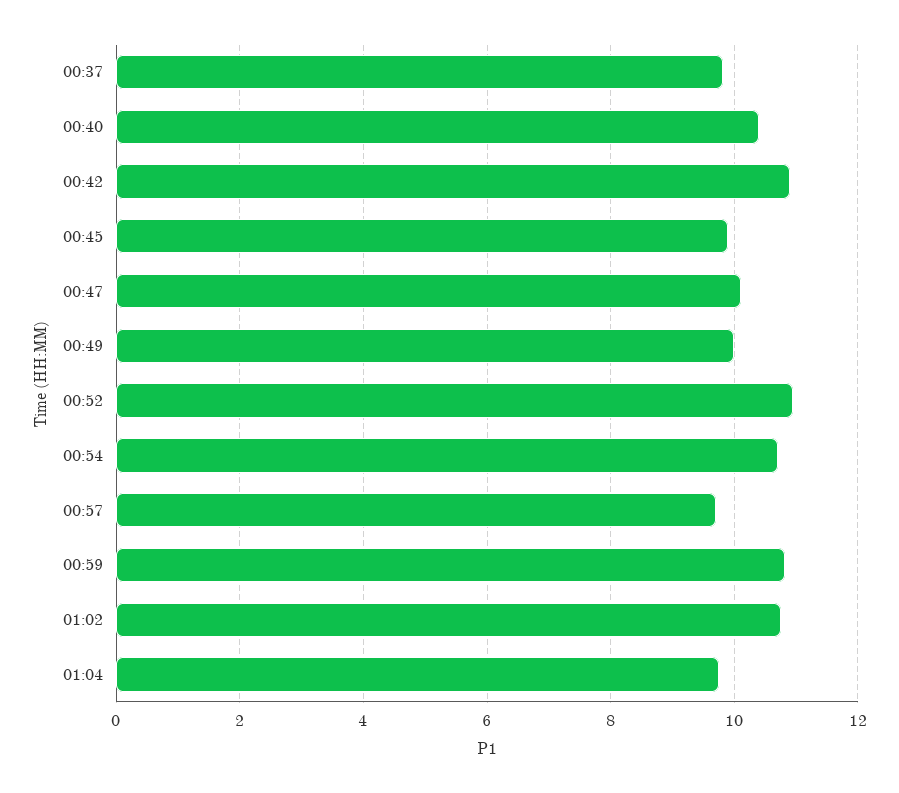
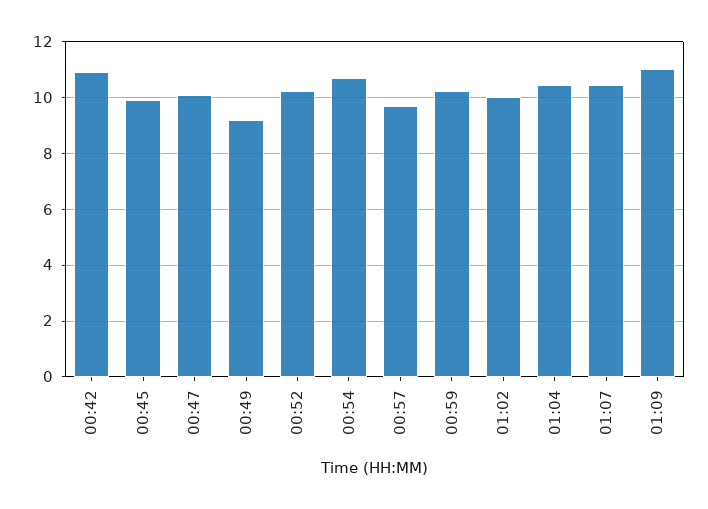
00:37: 9.8 -> none
00:40: 10.4 -> none
00:49: 10 -> 9.25
00:52: 11 -> 10.25
00:59: 10.8 -> 10.25
01:02: 10.8 -> 10
01:04: 9.8 -> 10.5
01:07: none -> 10.5
01:09: none -> 11

